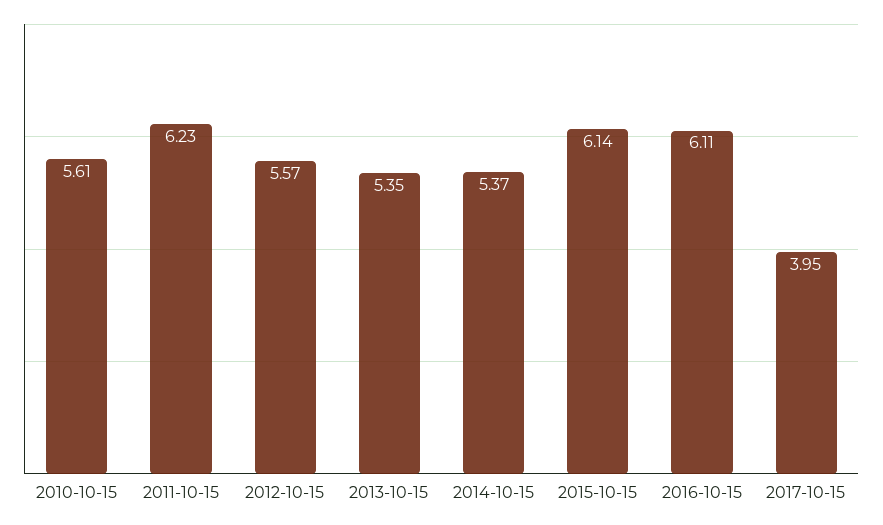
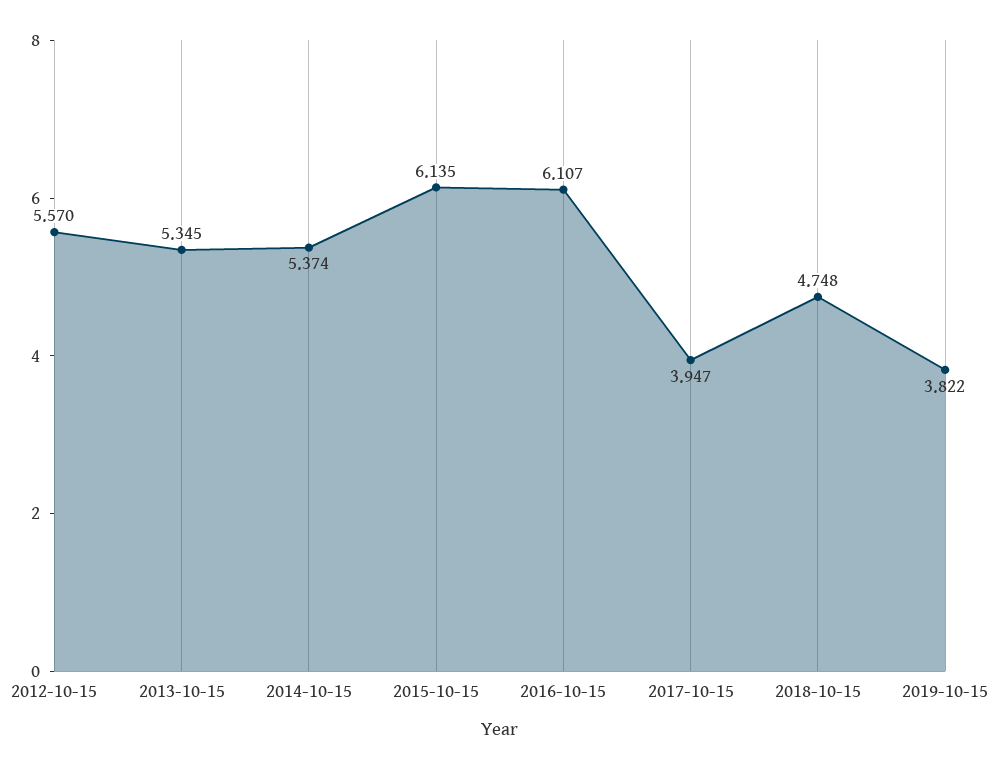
2010-10-15: 5.61 -> none
2011-10-15: 6.23 -> none
2018-10-15: none -> 4.748
2019-10-15: none -> 3.822

